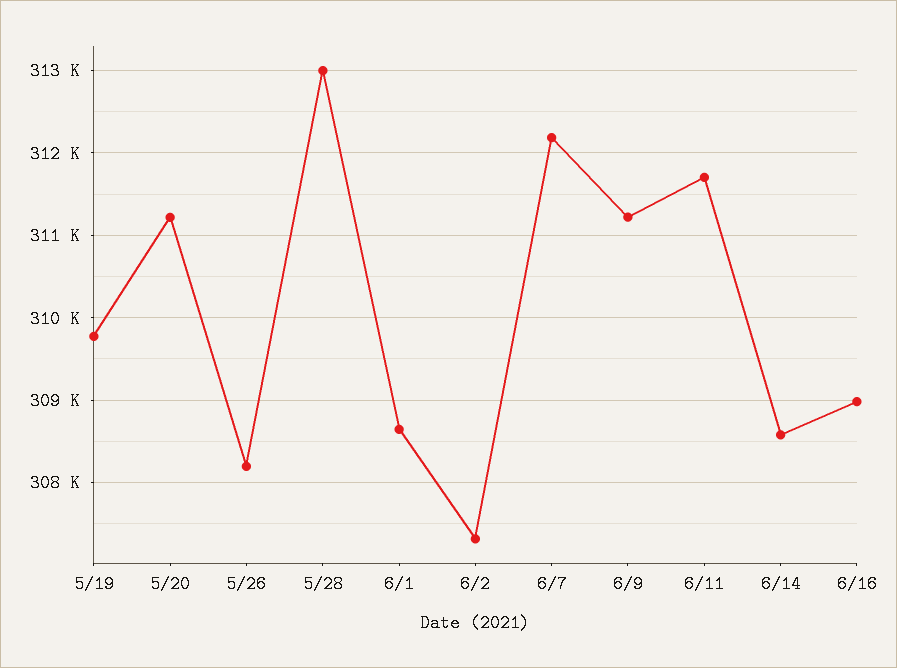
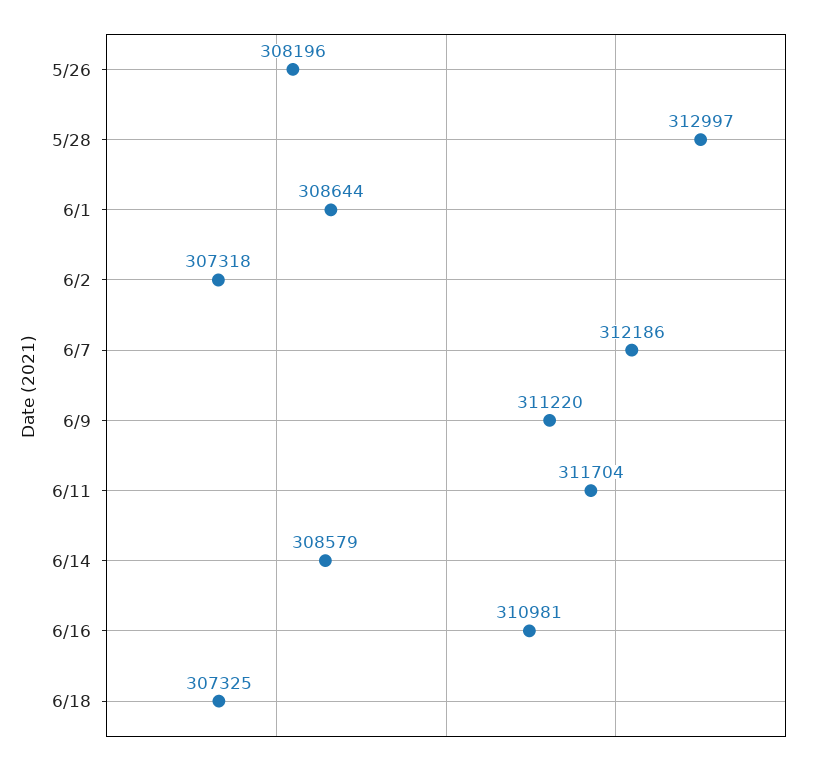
5/19: 309800 -> none
5/20: 311200 -> none
6/16: 309000 -> 310981
6/18: none -> 307325

